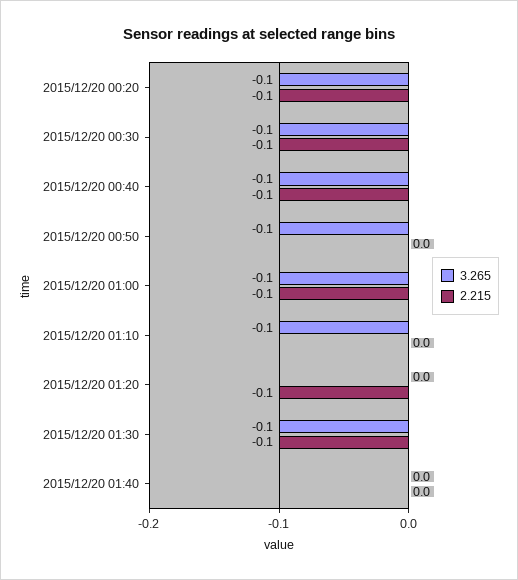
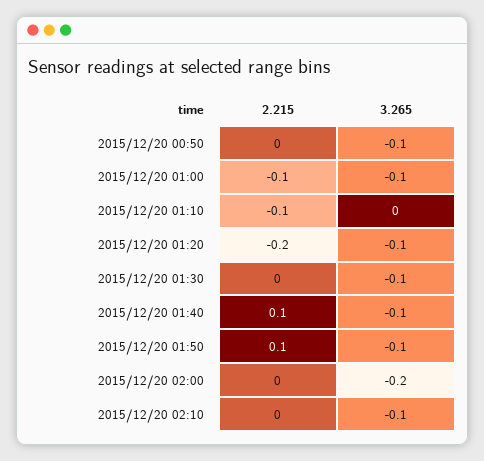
3.265, 2015/12/20 00:20: -0.1 -> none
2.215, 2015/12/20 00:20: -0.1 -> none
3.265, 2015/12/20 00:30: -0.1 -> none
2.215, 2015/12/20 00:30: -0.1 -> none
3.265, 2015/12/20 00:40: -0.1 -> none
2.215, 2015/12/20 00:40: -0.1 -> none
3.265, 2015/12/20 01:10: -0.1 -> 0
2.215, 2015/12/20 01:10: 0 -> -0.1
3.265, 2015/12/20 01:20: 0 -> -0.1
2.215, 2015/12/20 01:20: -0.1 -> -0.2
2.215, 2015/12/20 01:30: -0.1 -> 0
3.265, 2015/12/20 01:40: 0 -> -0.1
2.215, 2015/12/20 01:40: 0 -> 0.1
2.215, 2015/12/20 01:50: none -> 0.1
3.265, 2015/12/20 01:50: none -> -0.1
2.215, 2015/12/20 02:00: none -> 0
3.265, 2015/12/20 02:00: none -> -0.2
2.215, 2015/12/20 02:10: none -> 0
3.265, 2015/12/20 02:10: none -> -0.1

